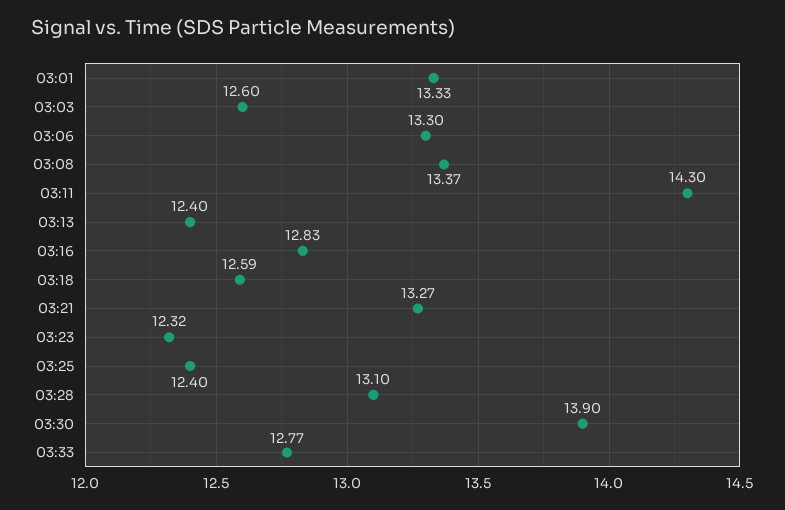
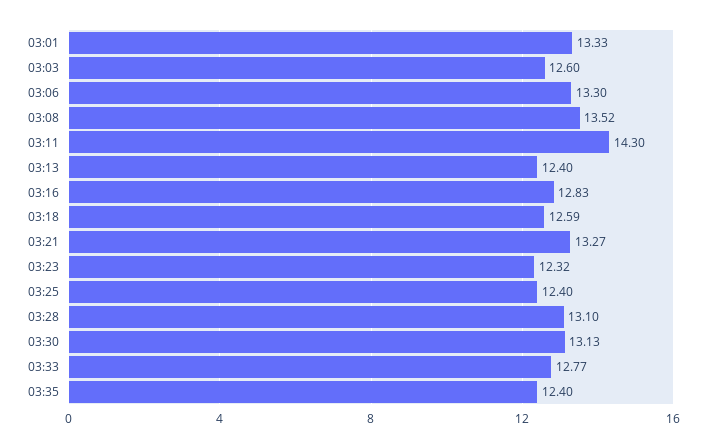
03:08: 13.37 -> 13.52
03:30: 13.9 -> 13.13
03:35: none -> 12.4

